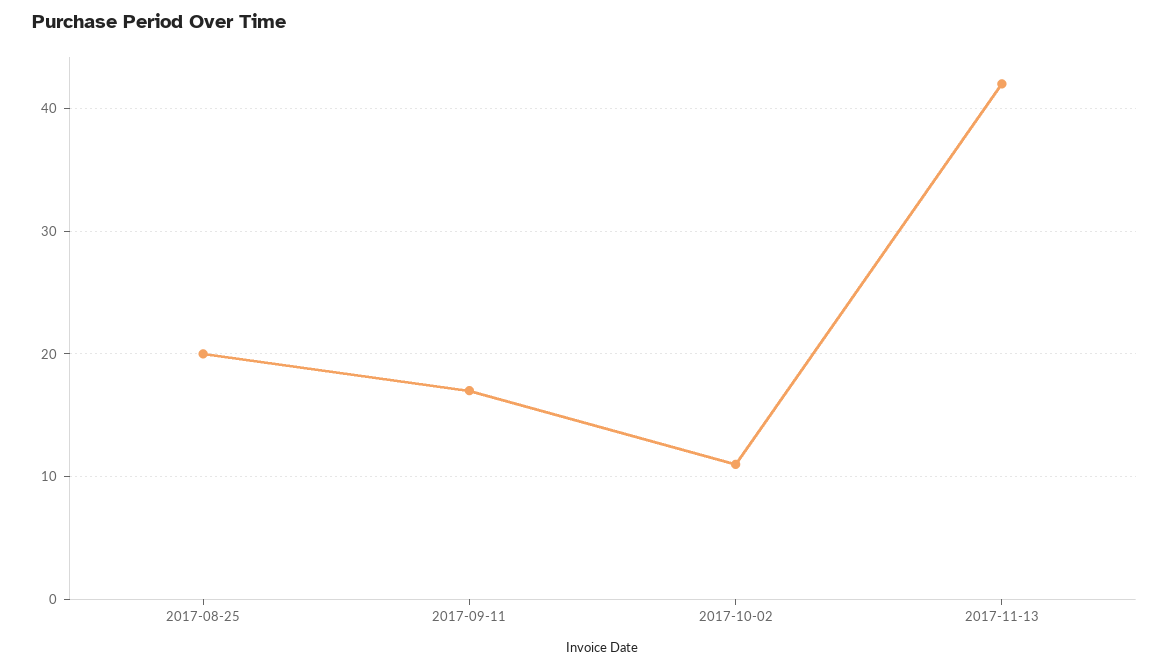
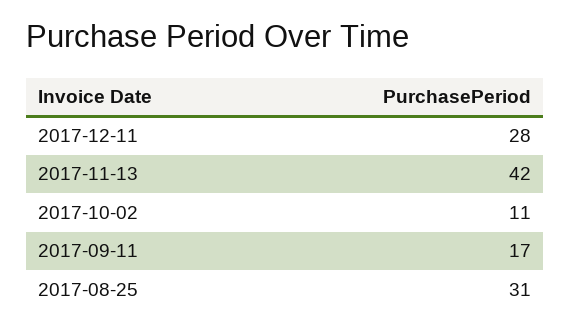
2017-08-25: 20 -> 31
2017-12-11: none -> 28

